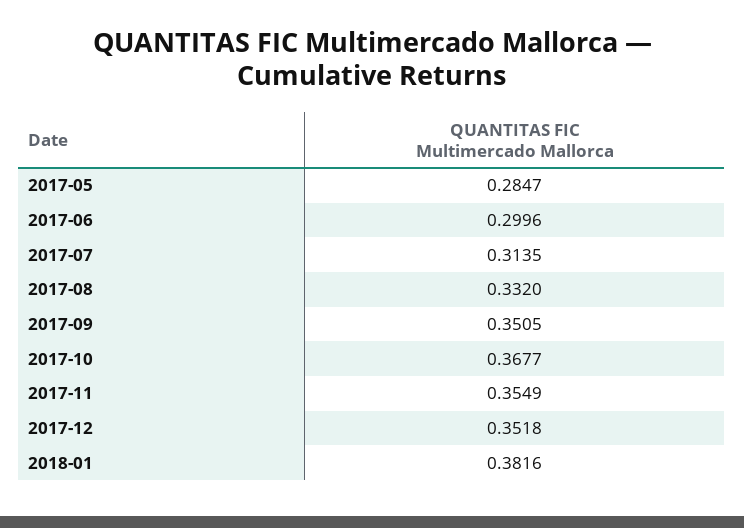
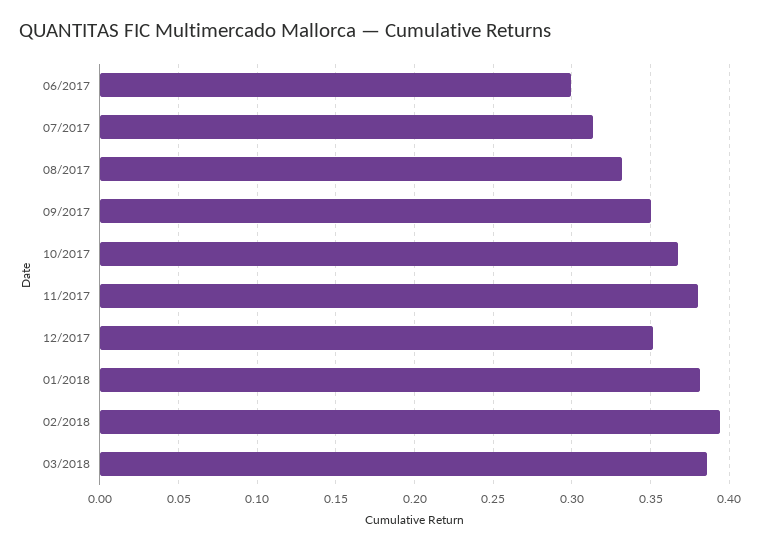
2017-05: 0.2847 -> none
2017-11: 0.3549 -> 0.38
02/2018: none -> 0.395
03/2018: none -> 0.385

